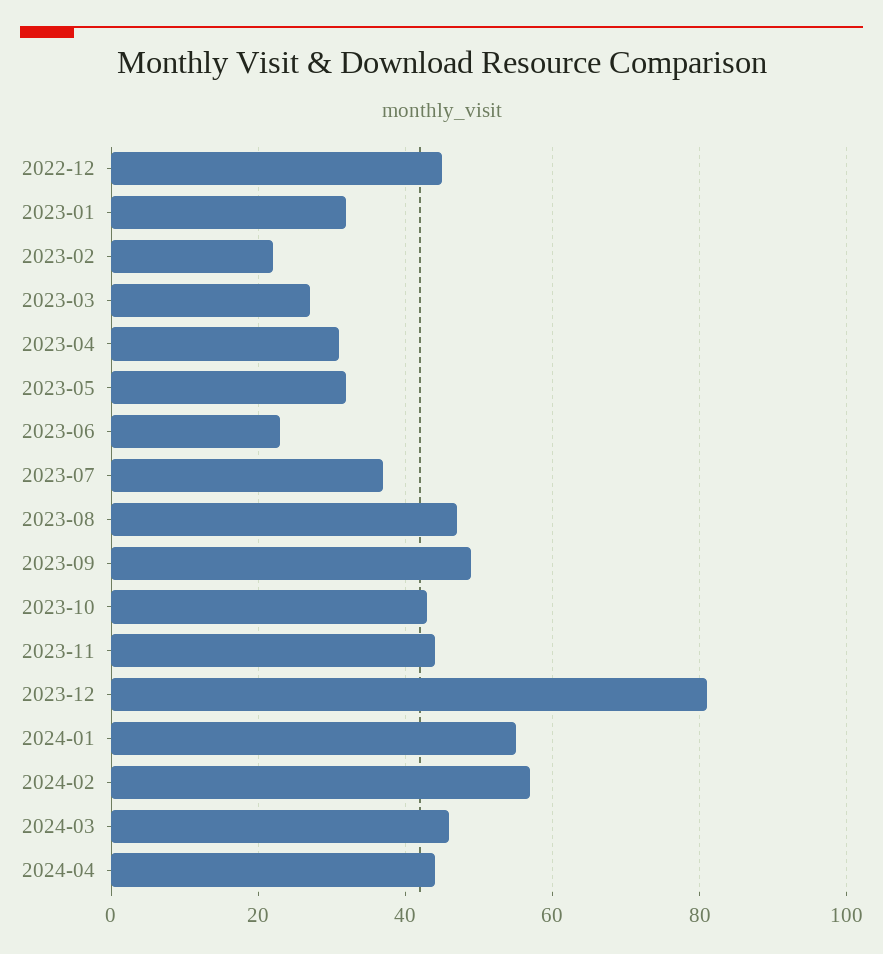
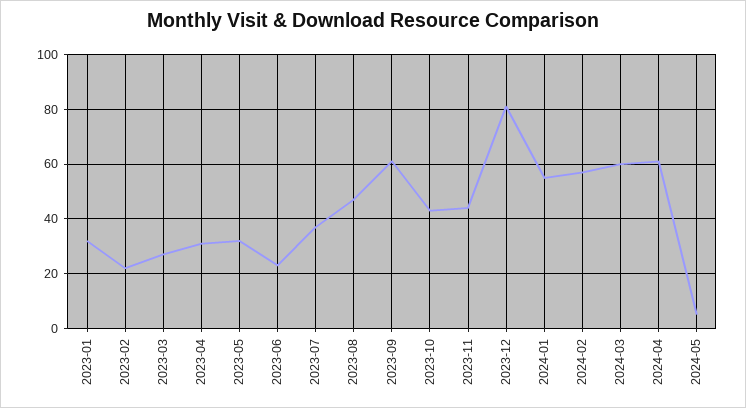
2022-12: 45 -> none
2023-09: 50 -> 60
2024-03: 45 -> 60
2024-04: 45 -> 60
2024-05: none -> 5

